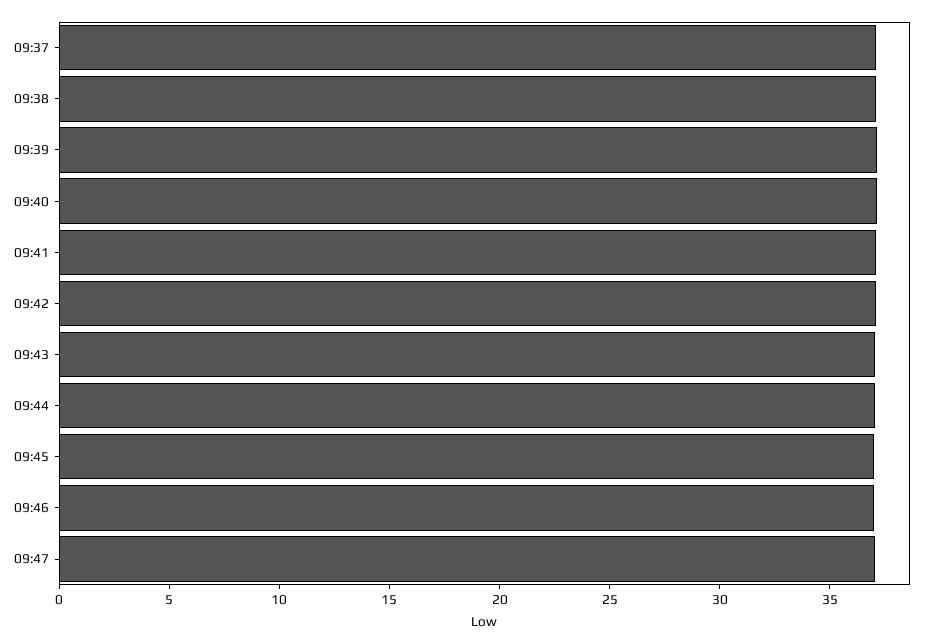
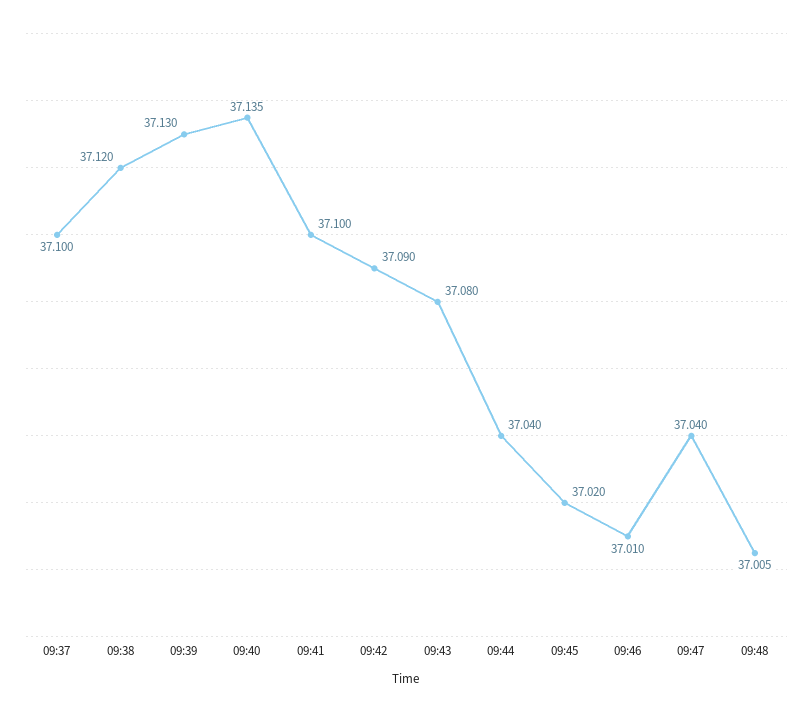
09:48: none -> 37.005

